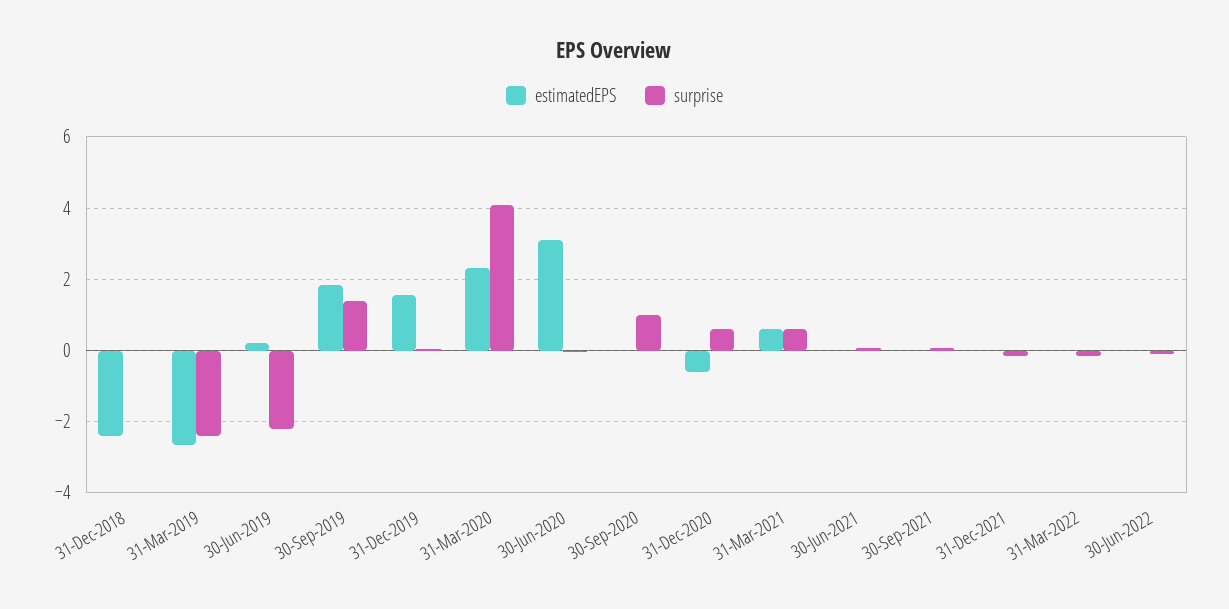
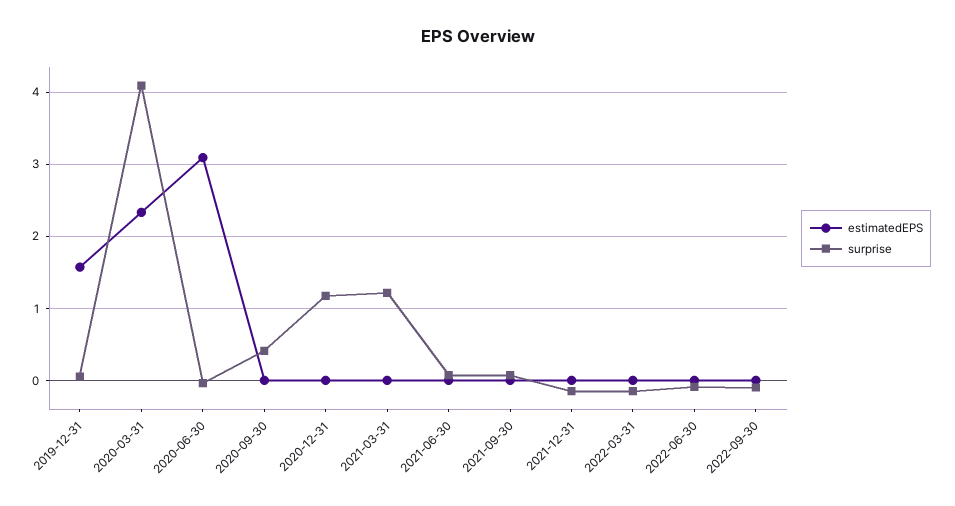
estimatedEPS, 31-Dec-2018: -2.4 -> none
surprise, 31-Dec-2018: 0 -> none
estimatedEPS, 31-Mar-2019: -2.6 -> none
surprise, 31-Mar-2019: -2.4 -> none
estimatedEPS, 30-Jun-2019: 0.2 -> none
surprise, 30-Jun-2019: -2.2 -> none
estimatedEPS, 30-Sep-2019: 1.8 -> none
surprise, 30-Sep-2019: 1.4 -> none
surprise, 30-Sep-2020: 1 -> 0.4
estimatedEPS, 31-Dec-2020: -0.6 -> 0
surprise, 31-Dec-2020: 0.6 -> 1.2
estimatedEPS, 31-Mar-2021: 0.6 -> 0
surprise, 31-Mar-2021: 0.6 -> 1.2
estimatedEPS, 2022-09-30: none -> 0
surprise, 2022-09-30: none -> -0.1

